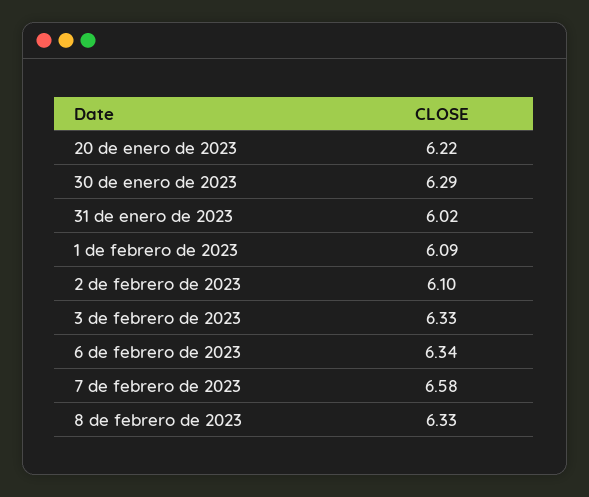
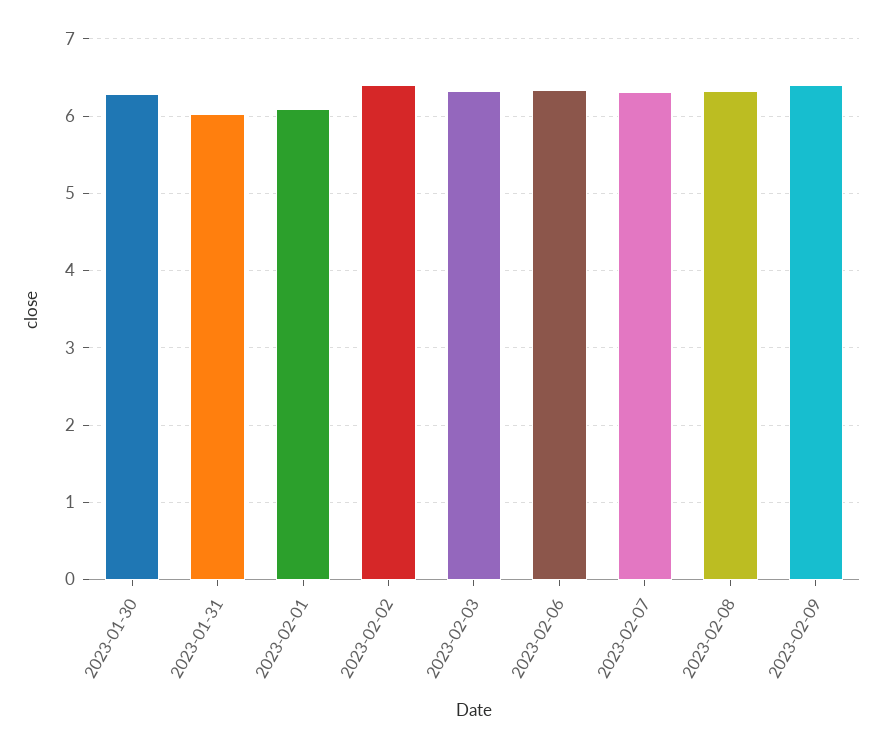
20 de enero de 2023: 6.22 -> none
2 de febrero de 2023: 6.1 -> 6.4
7 de febrero de 2023: 6.58 -> 6.3
2023-02-09: none -> 6.4

